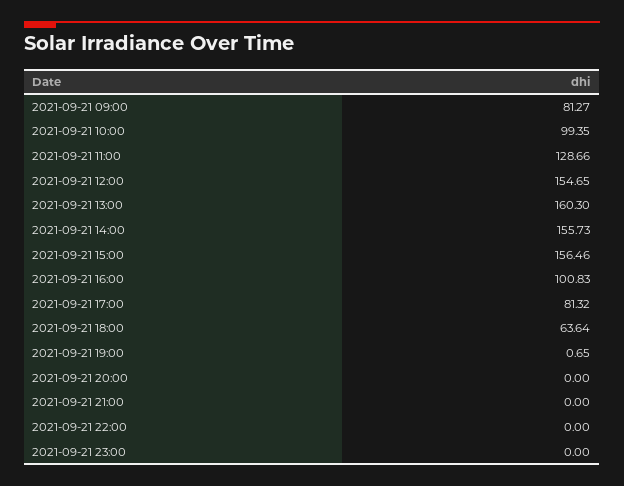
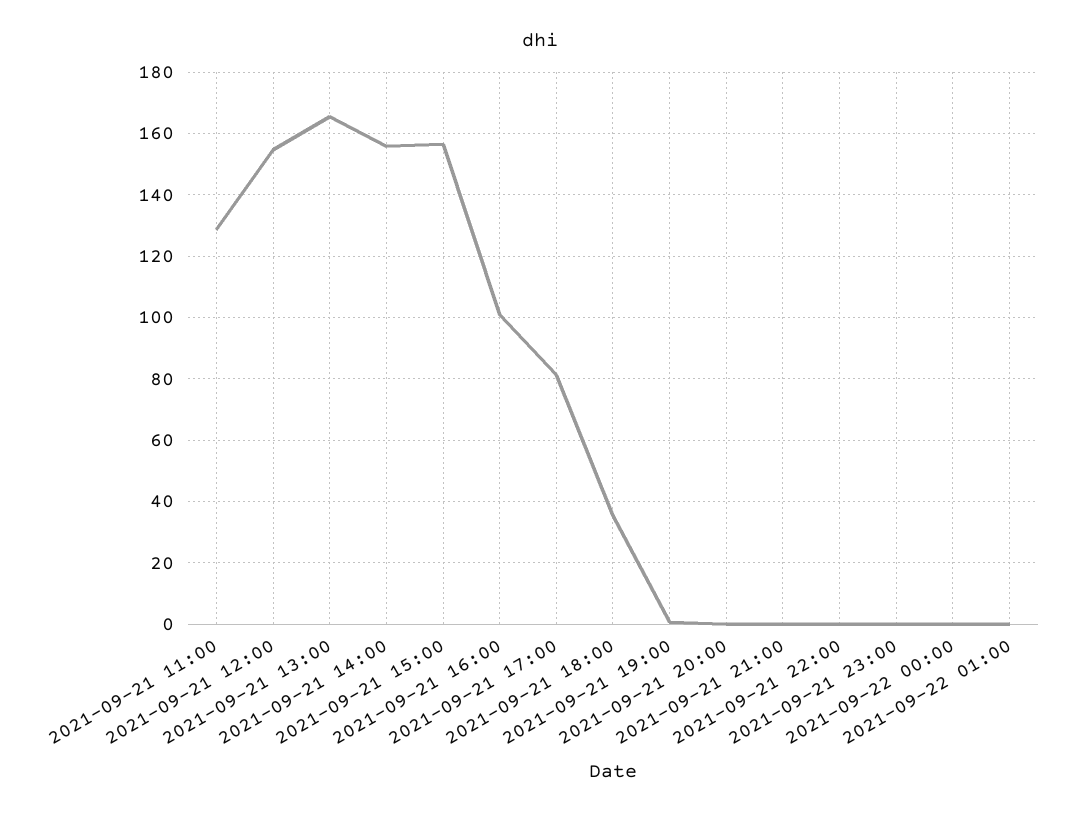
2021-09-21 09:00: 81.27 -> none
2021-09-21 10:00: 99.35 -> none
2021-09-21 13:00: 160.3 -> 166
2021-09-21 18:00: 63.64 -> 36
2021-09-22 00:00: none -> 0
2021-09-22 01:00: none -> 0

